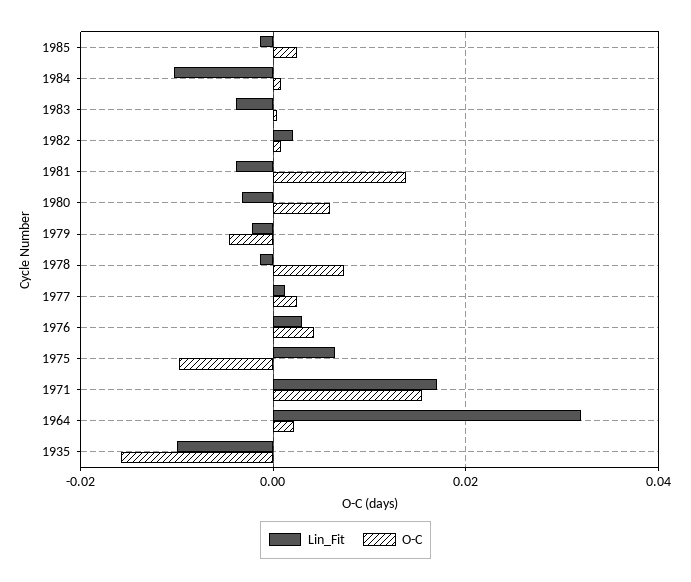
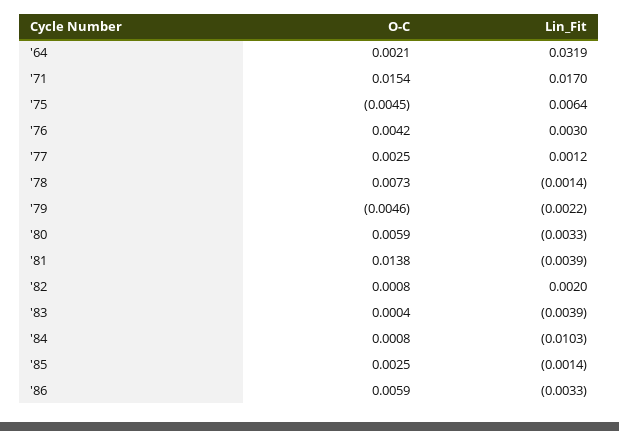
O-C, 1975: -0.01 -> -0.0045
Lin_Fit, 1935: -0.01 -> none
O-C, 1935: -0.016 -> none
O-C, '86: none -> 0.0059
Lin_Fit, '86: none -> -0.0033

